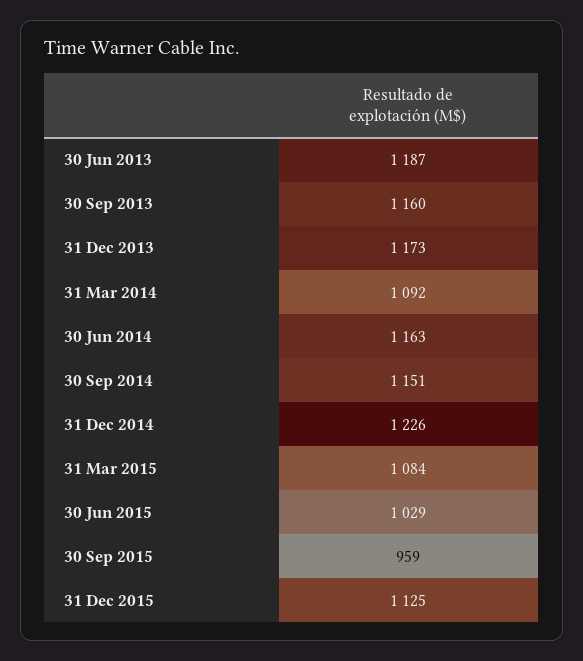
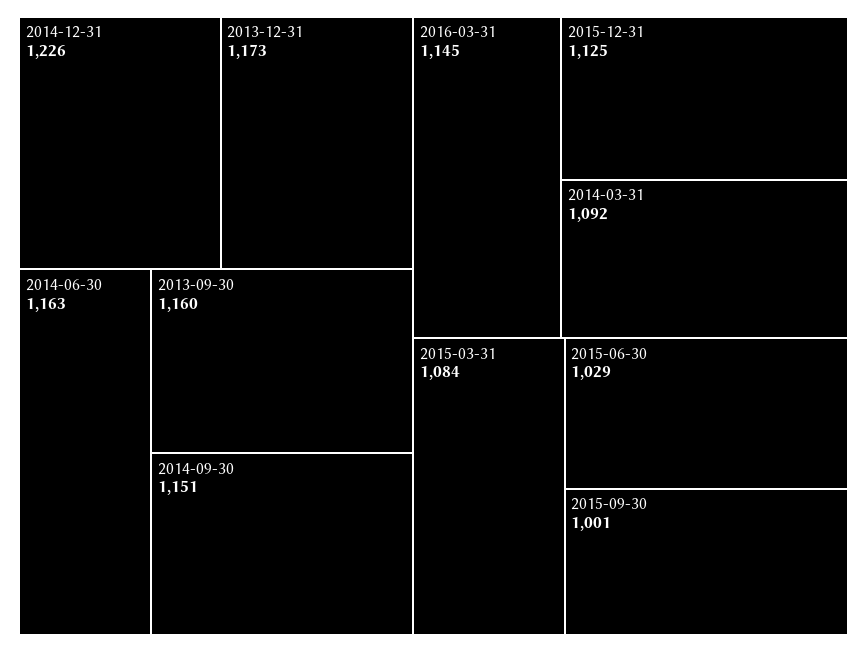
30 Jun 2013: 1187 -> none
30 Sep 2015: 959 -> 1001
2016-03-31: none -> 1145

